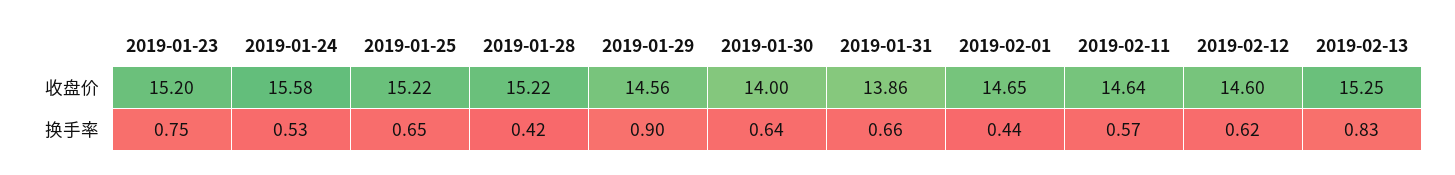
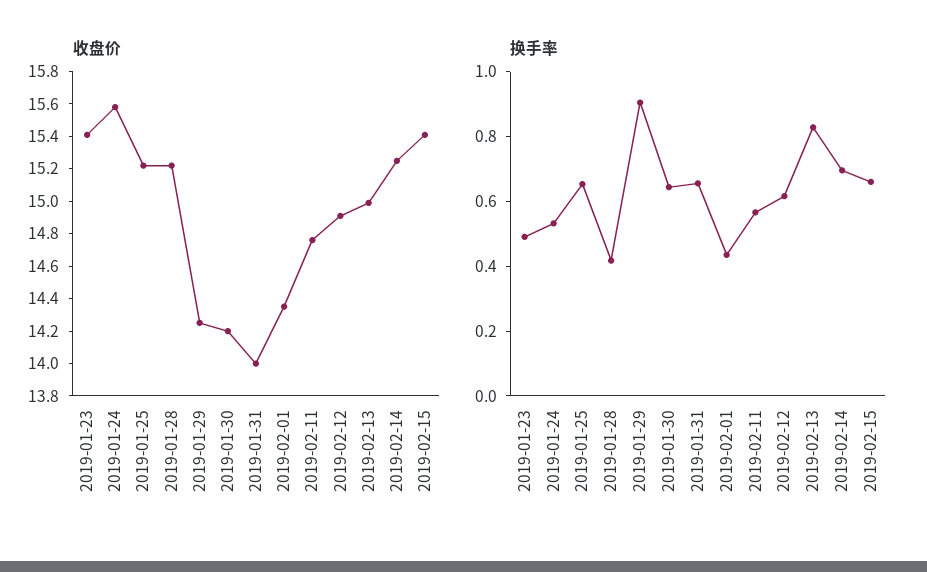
收盘价, 2019-01-23: 15.2 -> 15.4
收盘价, 2019-01-29: 14.56 -> 14.25
收盘价, 2019-01-30: 14 -> 14.2
收盘价, 2019-01-31: 13.86 -> 14
收盘价, 2019-02-01: 14.65 -> 14.35
收盘价, 2019-02-11: 14.64 -> 14.75
收盘价, 2019-02-12: 14.6 -> 14.9
收盘价, 2019-02-13: 15.25 -> 15
换手率, 2019-01-23: 0.75 -> 0.5
收盘价, 2019-02-14: none -> 15.25
收盘价, 2019-02-15: none -> 15.4
换手率, 2019-02-14: none -> 0.7
换手率, 2019-02-15: none -> 0.65

